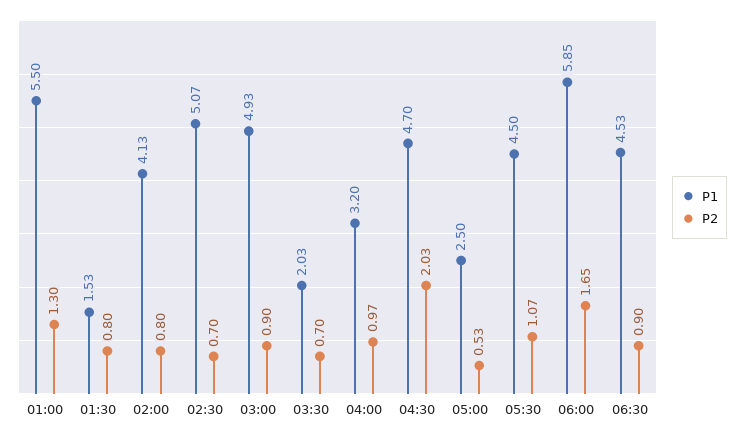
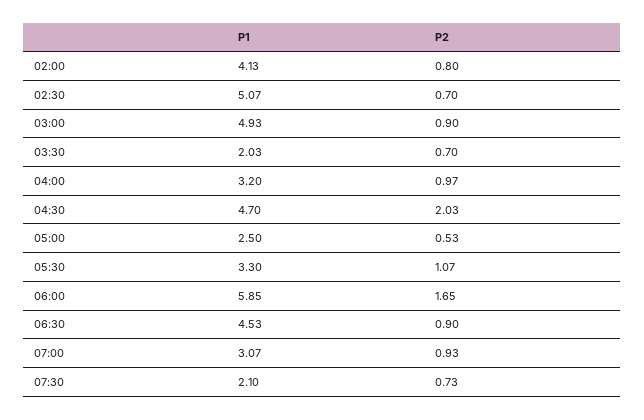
P1, 01:00: 5.5 -> none
P2, 01:00: 1.3 -> none
P1, 01:30: 1.53 -> none
P2, 01:30: 0.8 -> none
P1, 05:30: 4.5 -> 3.3
P1, 07:00: none -> 3.07
P2, 07:00: none -> 0.93
P1, 07:30: none -> 2.1
P2, 07:30: none -> 0.73

